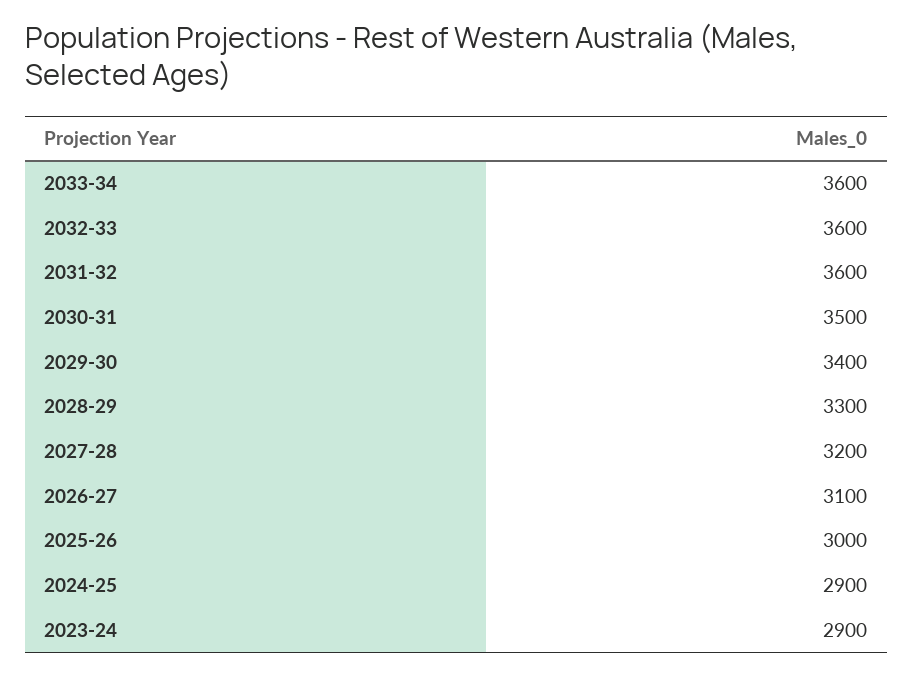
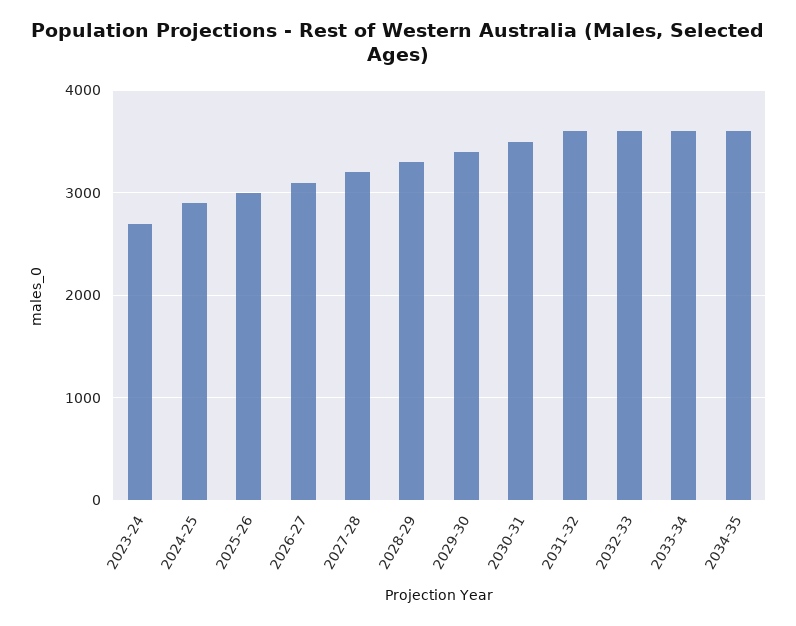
2023-24: 2900 -> 2700
2034-35: none -> 3600

